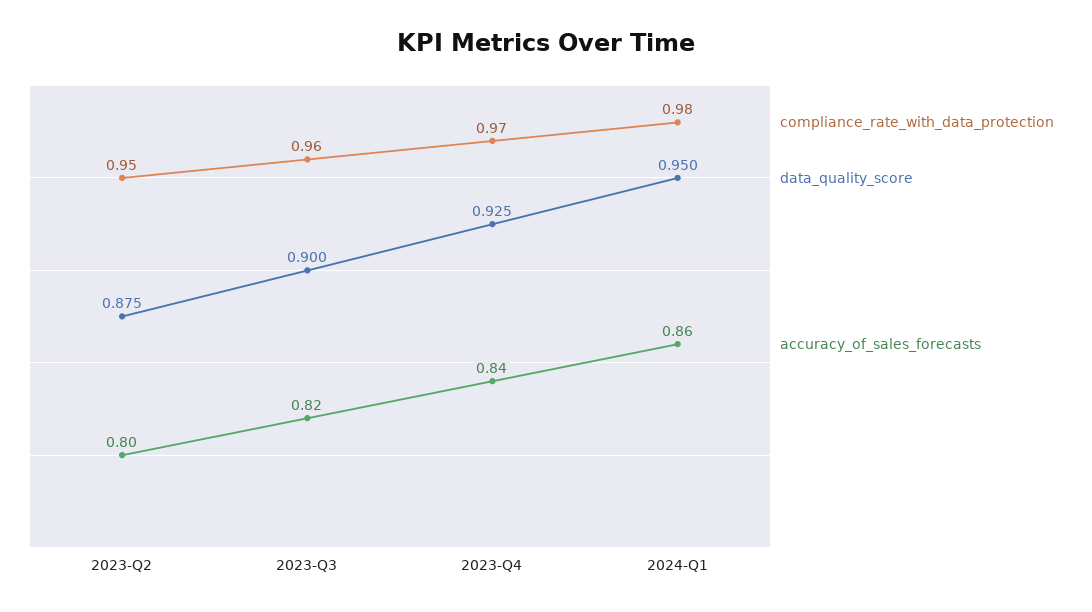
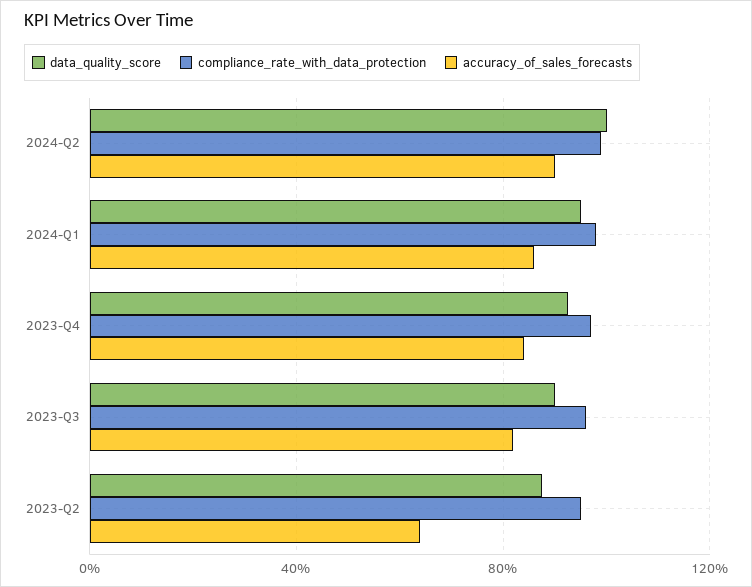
accuracy_of_sales_forecasts, 2023-Q2: 0.8 -> 0.65
data_quality_score, 2024-Q2: none -> 1
compliance_rate_with_data_protection, 2024-Q2: none -> 1
accuracy_of_sales_forecasts, 2024-Q2: none -> 0.9

